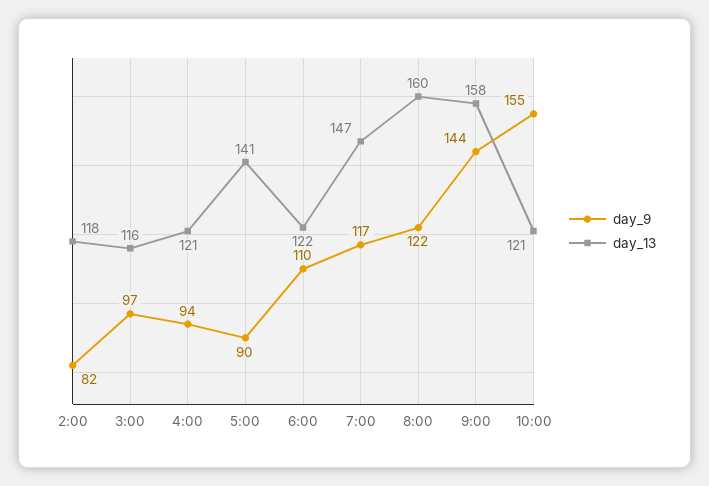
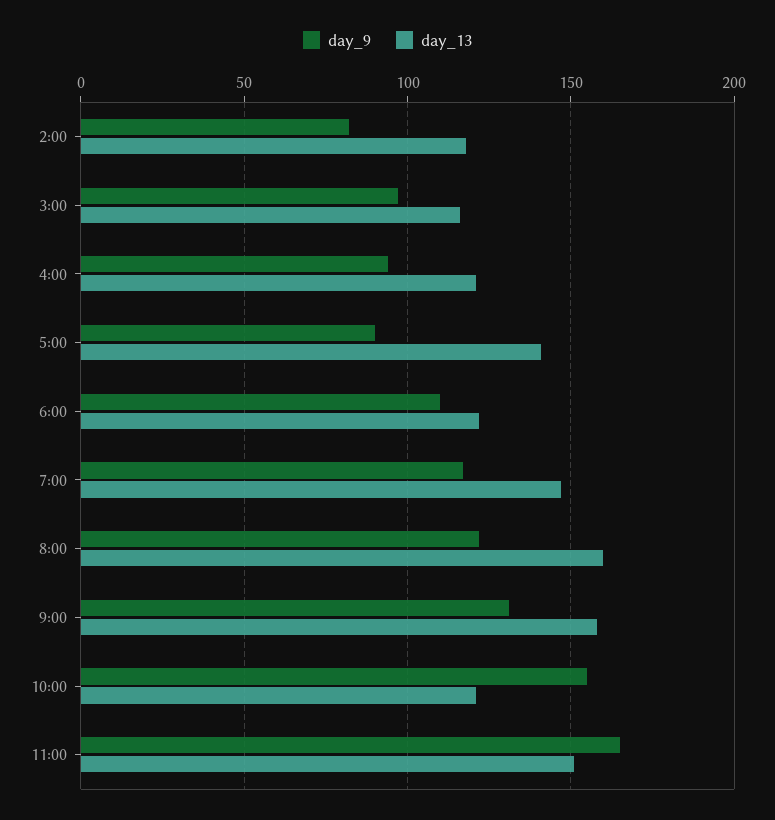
day_9, 9:00: 144 -> 130
day_9, 11:00: none -> 165
day_13, 11:00: none -> 150

